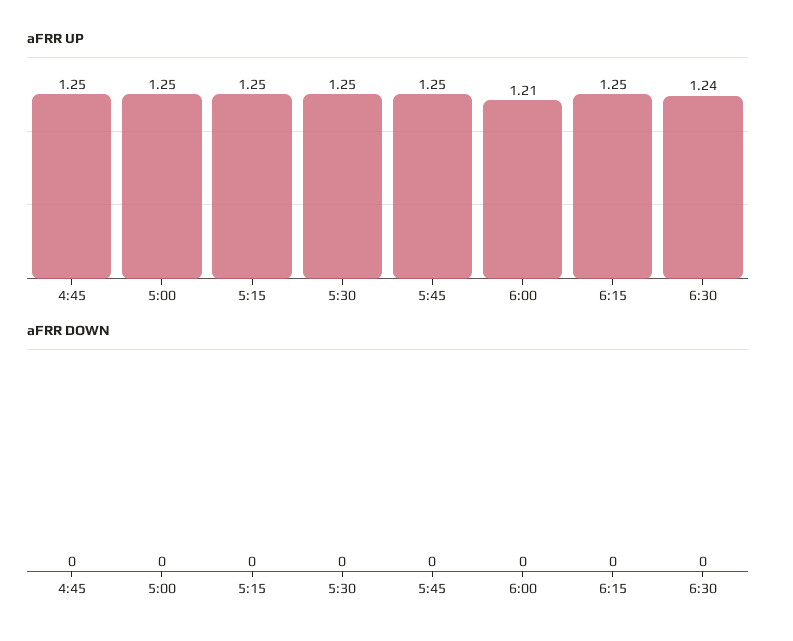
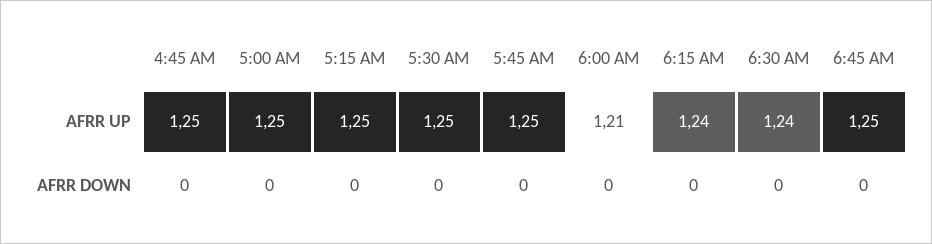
aFRR UP, 6:15: 1.25 -> 1.24
aFRR UP, 6:45 AM: none -> 1.25
aFRR DOWN, 6:45 AM: none -> 0

